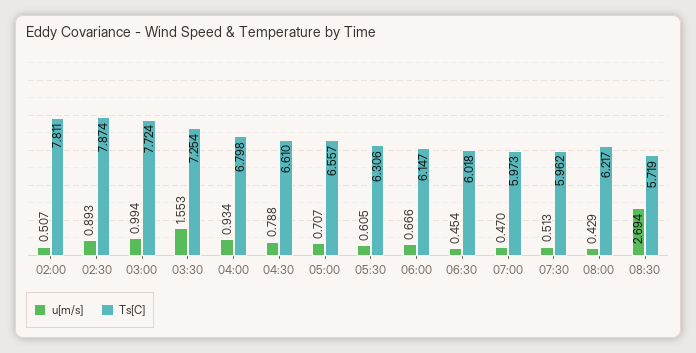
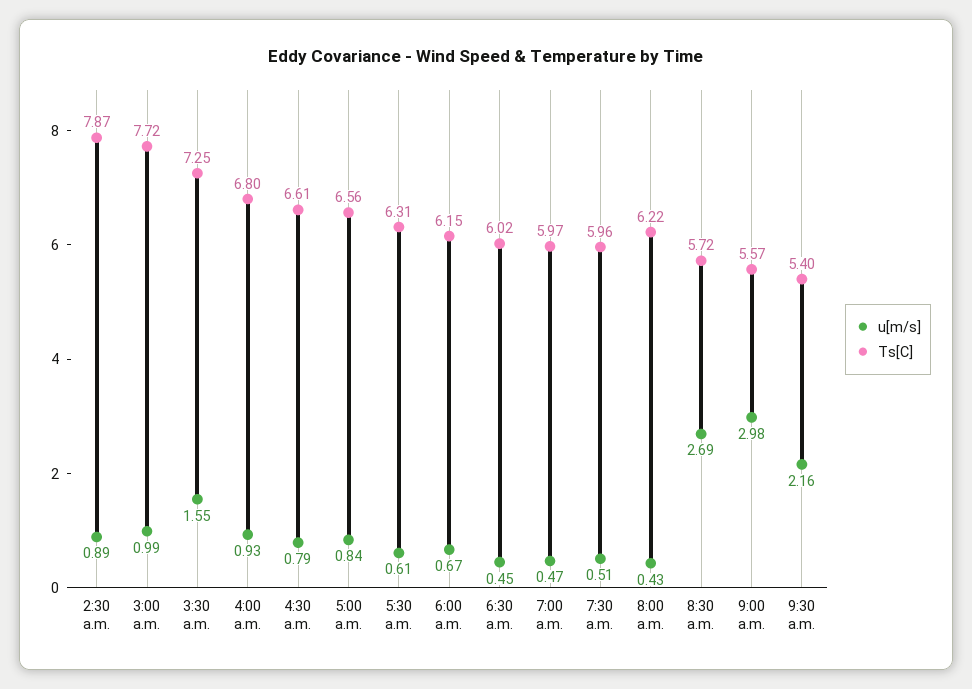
u[m/s], 02:00: 0.507 -> none
Ts[C], 02:00: 7.811 -> none
u[m/s], 05:00: 0.707 -> 0.84
u[m/s], 9:00 a.m.: none -> 2.98
Ts[C], 9:00 a.m.: none -> 5.57
u[m/s], 9:30 a.m.: none -> 2.16
Ts[C], 9:30 a.m.: none -> 5.4

